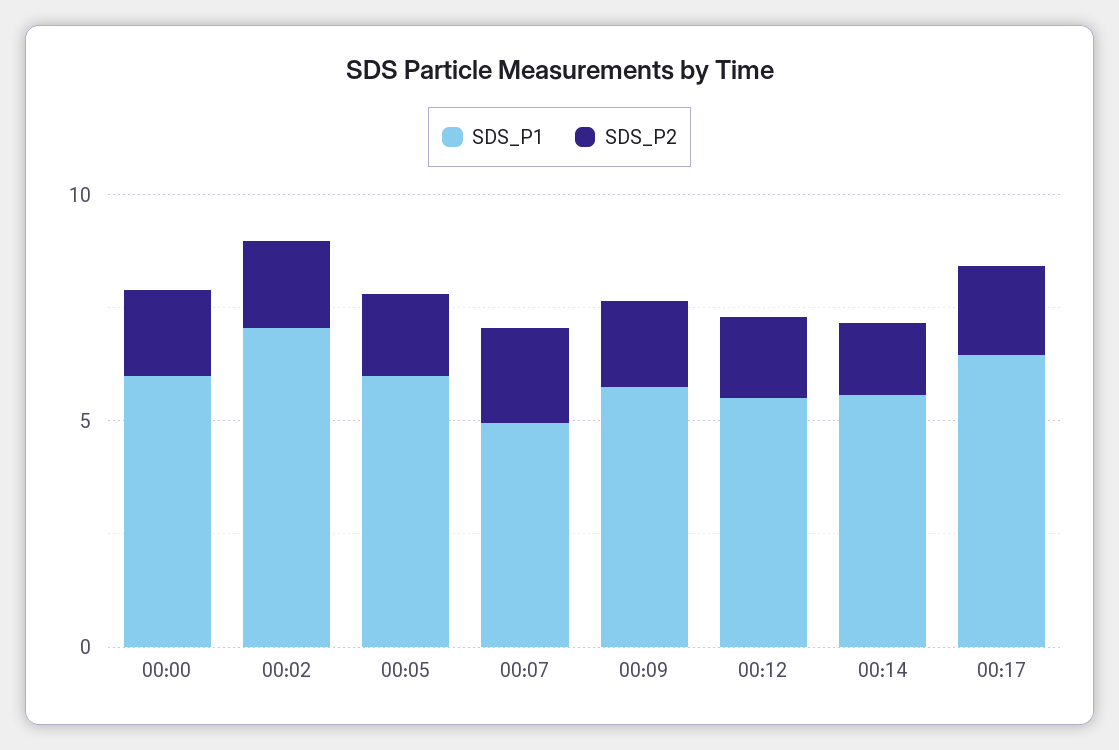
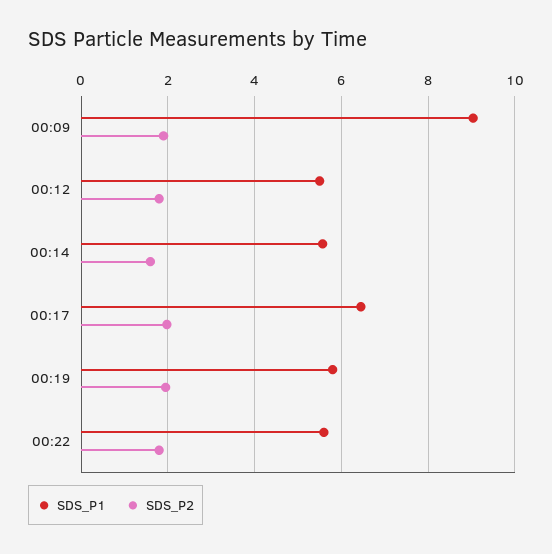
SDS_P1, 00:00: 6 -> none
SDS_P2, 00:00: 2 -> none
SDS_P1, 00:02: 7 -> none
SDS_P2, 00:02: 2 -> none
SDS_P1, 00:05: 6 -> none
SDS_P2, 00:05: 2 -> none
SDS_P1, 00:07: 5 -> none
SDS_P2, 00:07: 2 -> none
SDS_P1, 00:09: 6 -> 9
SDS_P1, 00:19: none -> 5.8
SDS_P2, 00:19: none -> 2
SDS_P1, 00:22: none -> 5.6
SDS_P2, 00:22: none -> 1.8

